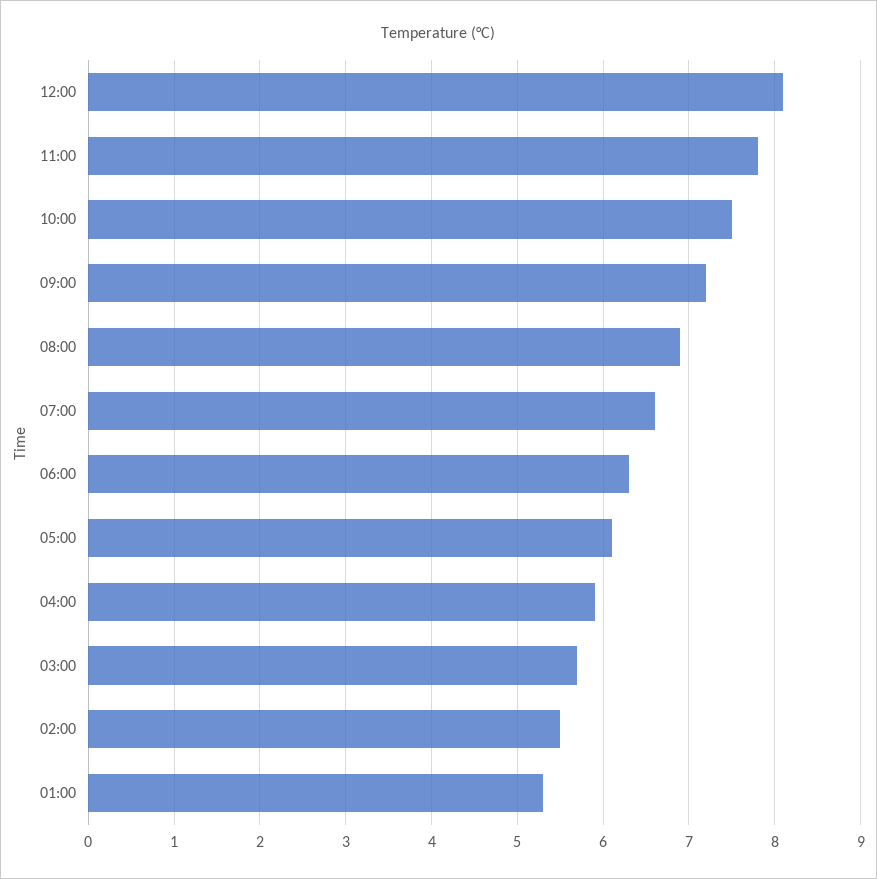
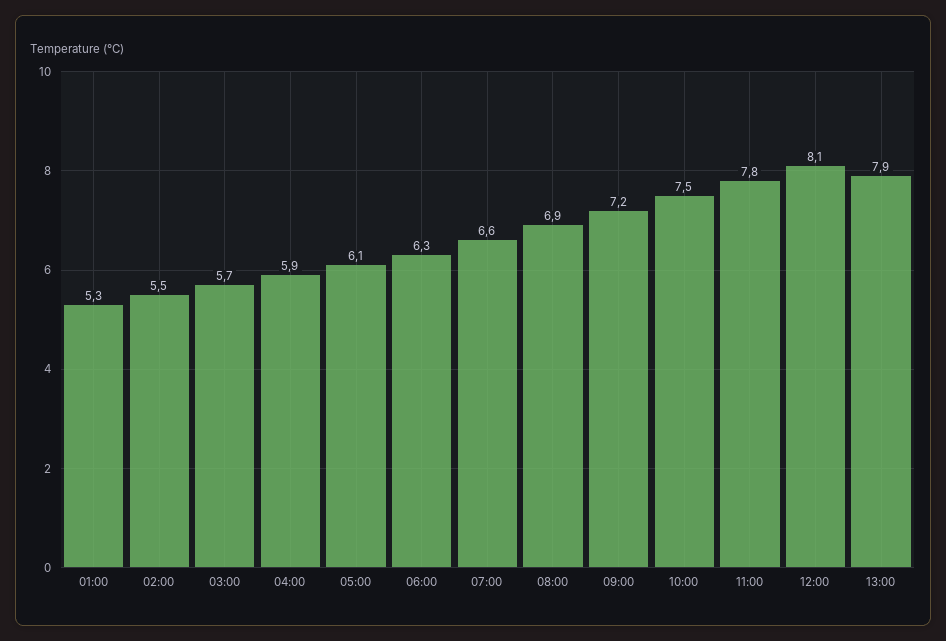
13:00: none -> 7.9

